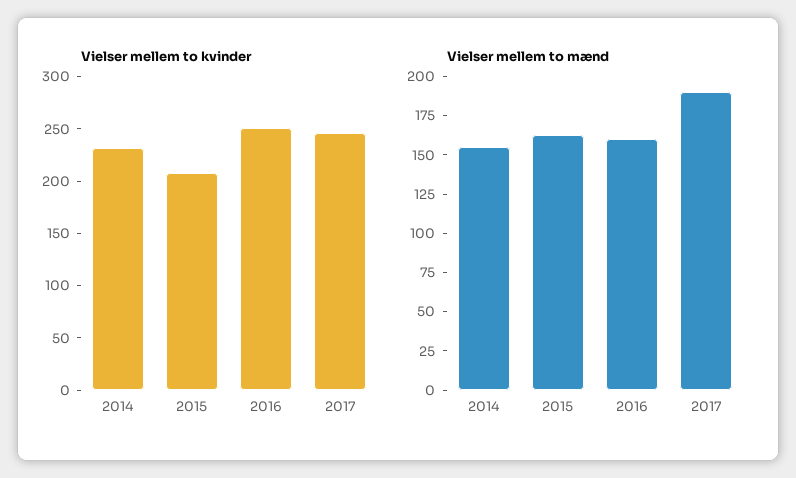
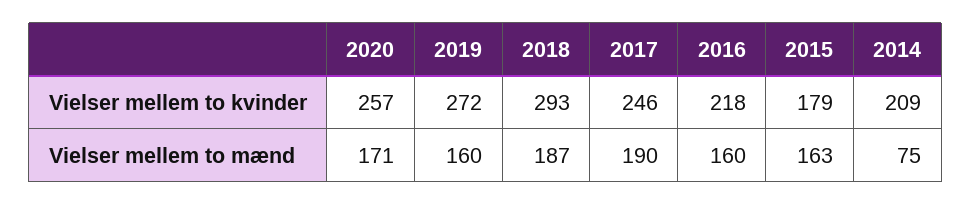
Vielser mellem to kvinder, 2014: 230 -> 209
Vielser mellem to kvinder, 2015: 210 -> 179
Vielser mellem to kvinder, 2016: 250 -> 218
Vielser mellem to mænd, 2014: 150 -> 75
Vielser mellem to kvinder, 2020: none -> 257
Vielser mellem to kvinder, 2019: none -> 272
Vielser mellem to kvinder, 2018: none -> 293
Vielser mellem to mænd, 2020: none -> 171
Vielser mellem to mænd, 2019: none -> 160
Vielser mellem to mænd, 2018: none -> 187

